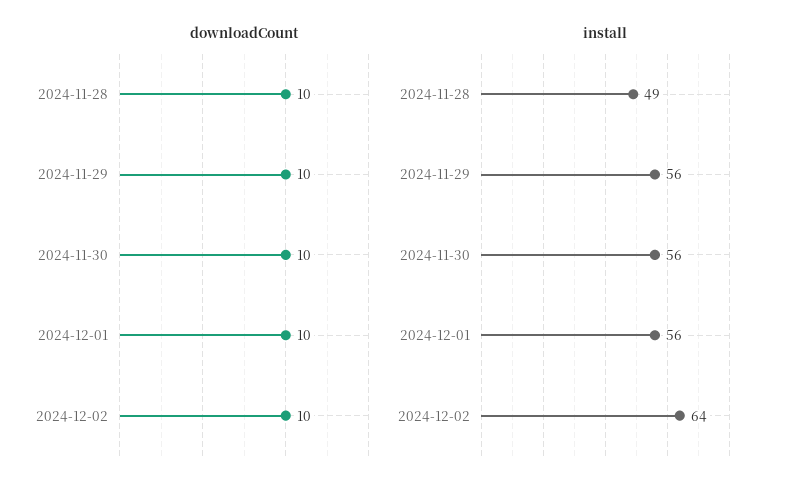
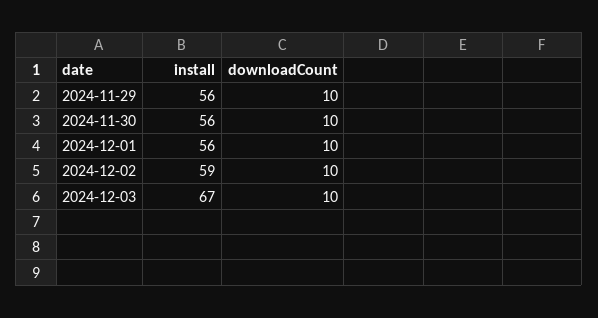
downloadCount, 2024-11-28: 10 -> none
install, 2024-11-28: 49 -> none
install, 2024-12-02: 64 -> 59
install, 2024-12-03: none -> 67
downloadCount, 2024-12-03: none -> 10

